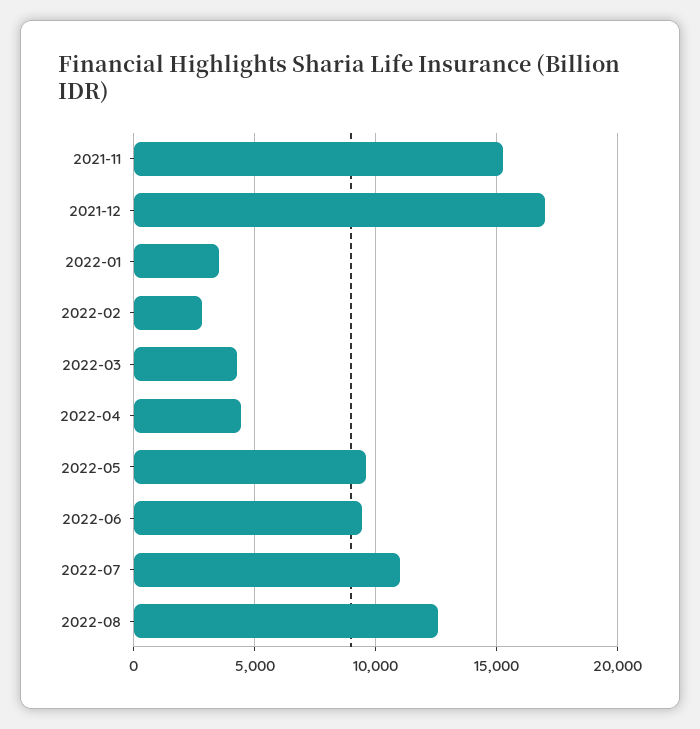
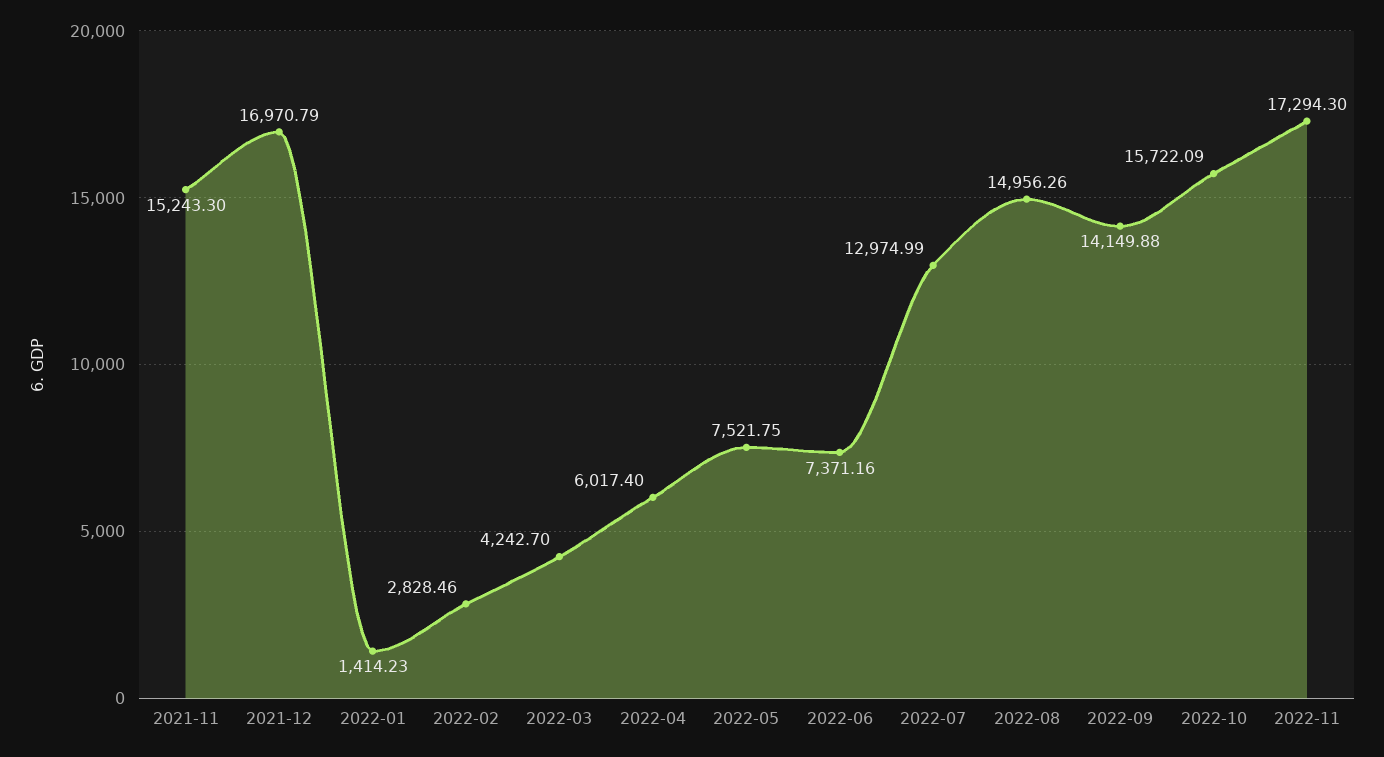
2022-01: 3500 -> 1414.23
2022-04: 4500 -> 6017.4
2022-05: 9500 -> 7521.75
2022-06: 9500 -> 7371.16
2022-07: 11000 -> 12974.99
2022-08: 12500 -> 14956.26
2022-09: none -> 14149.88
2022-10: none -> 15722.09
2022-11: none -> 17294.3

